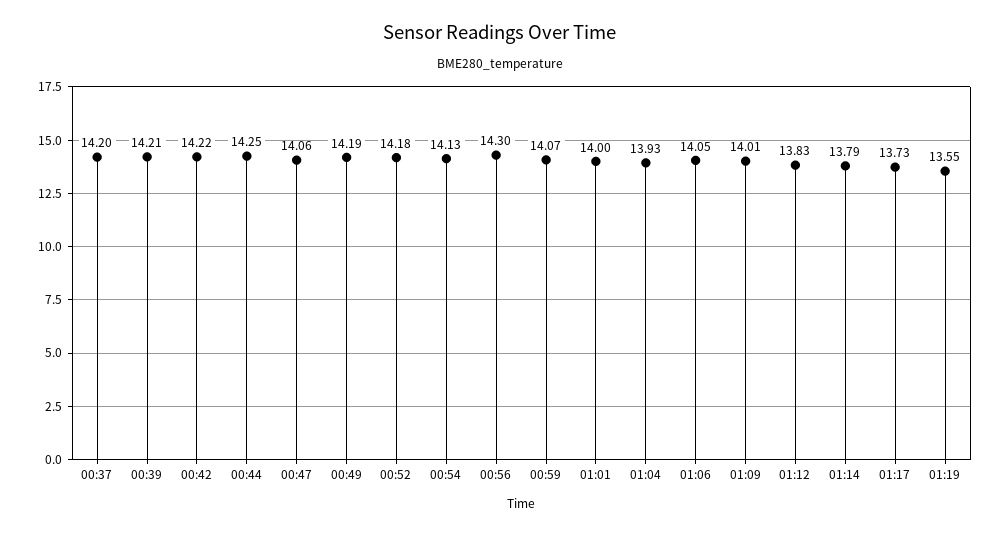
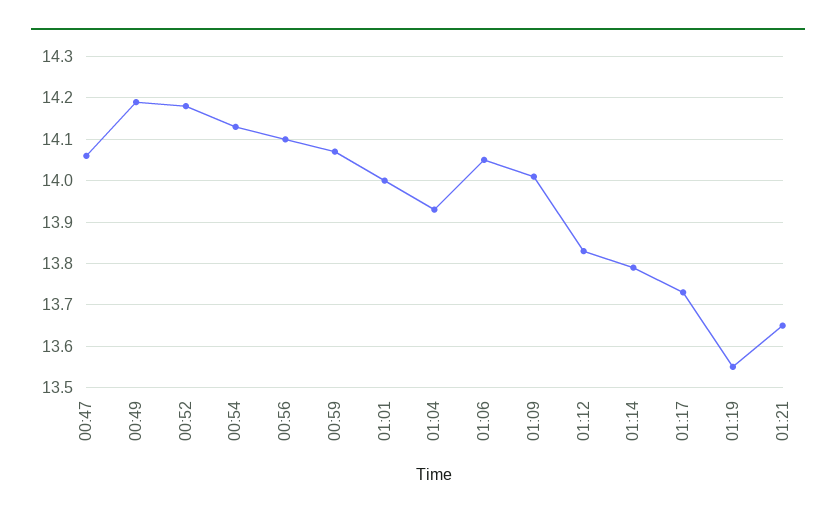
00:37: 14.2 -> none
00:39: 14.21 -> none
00:42: 14.22 -> none
00:44: 14.25 -> none
00:56: 14.3 -> 14.1
01:21: none -> 13.65

